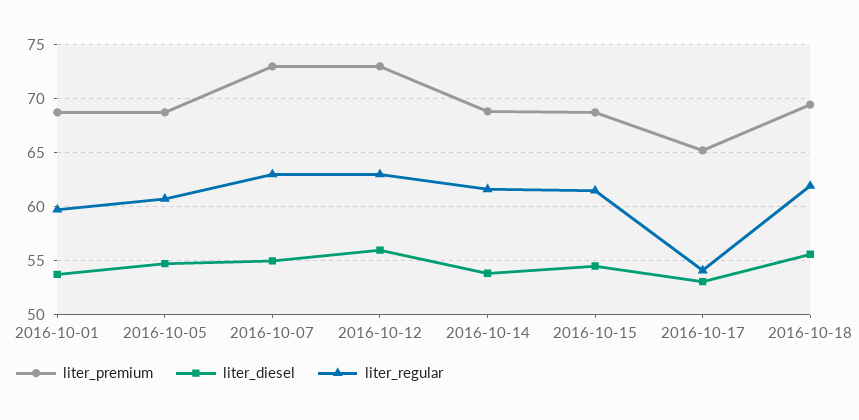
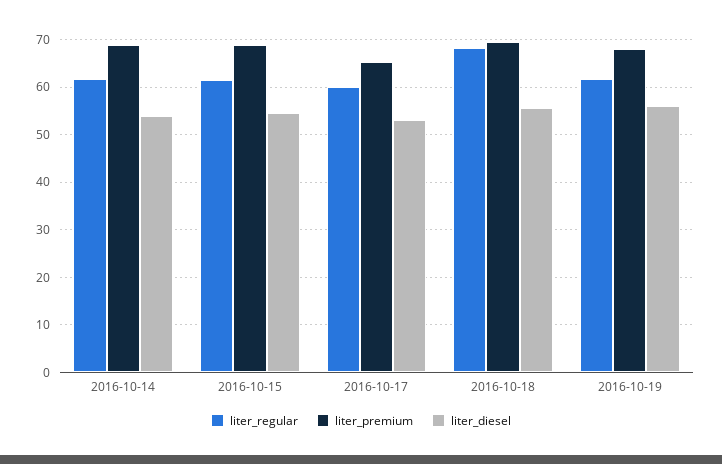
liter_premium, 2016-10-01: 69 -> none
liter_diesel, 2016-10-01: 54 -> none
liter_regular, 2016-10-01: 60 -> none
liter_premium, 2016-10-05: 69 -> none
liter_diesel, 2016-10-05: 55 -> none
liter_regular, 2016-10-05: 61 -> none
liter_premium, 2016-10-07: 73 -> none
liter_diesel, 2016-10-07: 55 -> none
liter_regular, 2016-10-07: 63 -> none
liter_premium, 2016-10-12: 73 -> none
liter_diesel, 2016-10-12: 56 -> none
liter_regular, 2016-10-12: 63 -> none
liter_regular, 2016-10-17: 54 -> 60
liter_regular, 2016-10-18: 62 -> 68
liter_regular, 2016-10-19: none -> 62
liter_premium, 2016-10-19: none -> 68
liter_diesel, 2016-10-19: none -> 56

